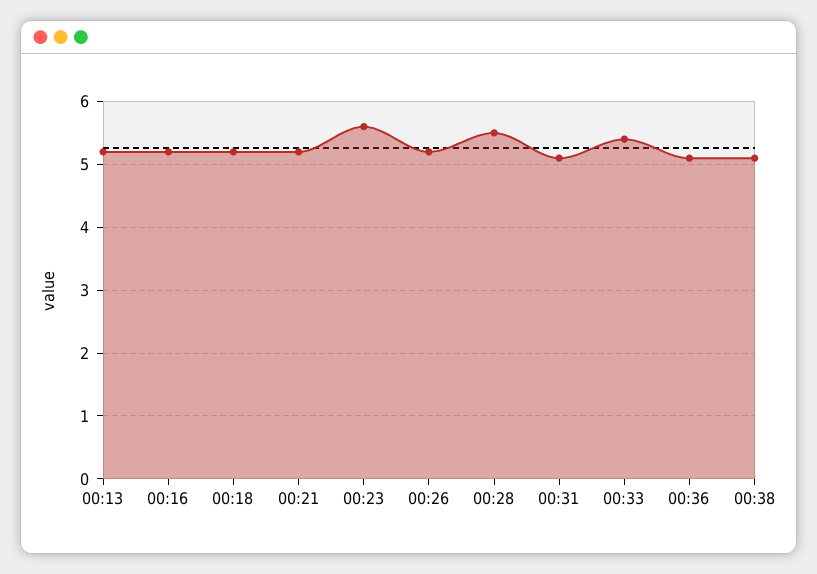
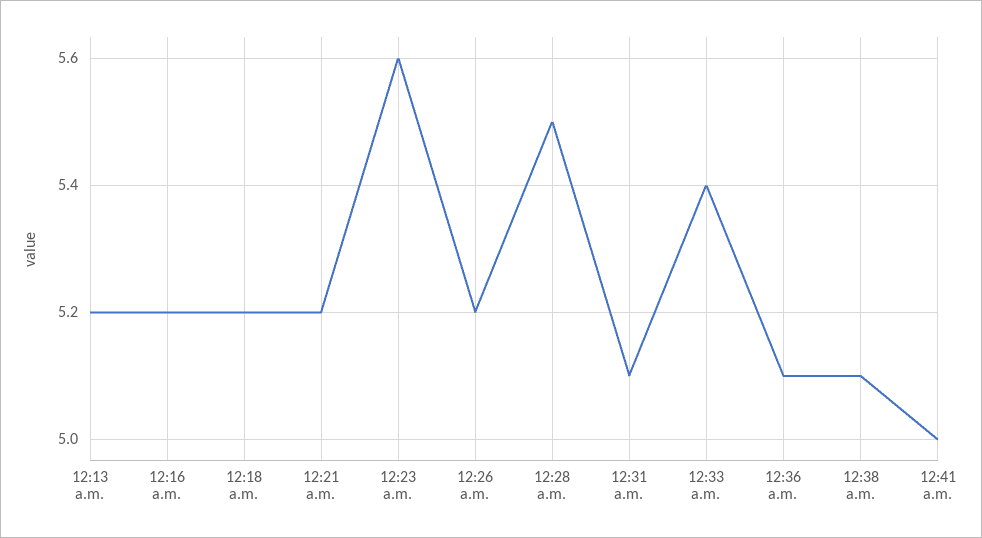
12:41 a.m.: none -> 5

